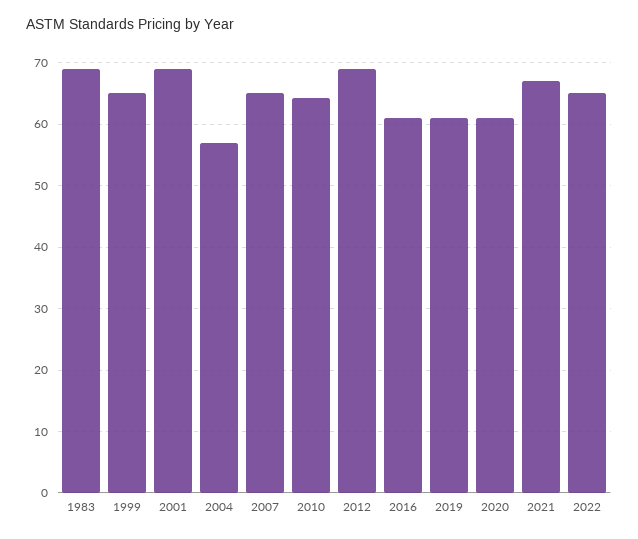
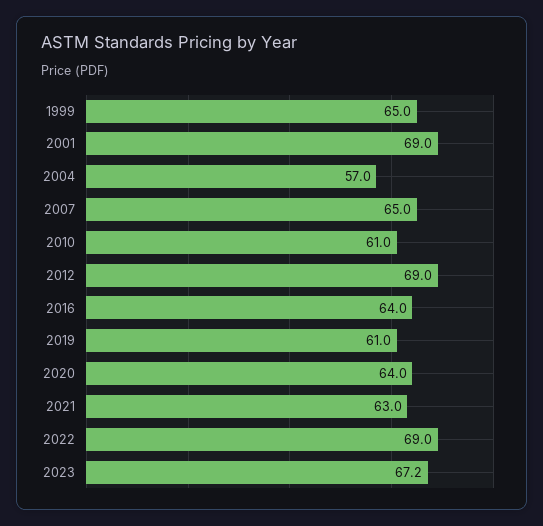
1983: 69 -> none
2010: 64 -> 61
2016: 61 -> 64
2020: 61 -> 64
2021: 67 -> 63
2022: 65 -> 69
2023: none -> 67.2

